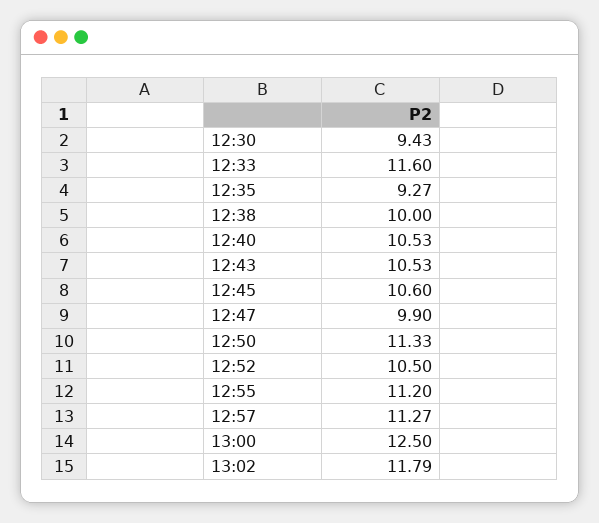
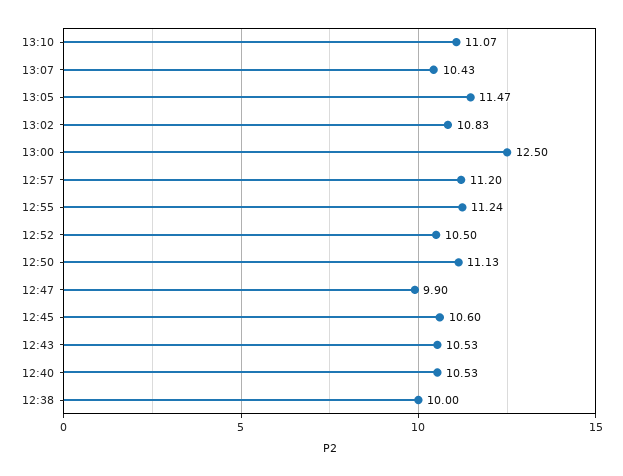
12:30: 9.43 -> none
12:33: 11.6 -> none
12:35: 9.27 -> none
12:50: 11.33 -> 11.13
12:55: 11.2 -> 11.24
12:57: 11.27 -> 11.2
13:02: 11.79 -> 10.83
13:10: none -> 11.07
13:07: none -> 10.43
13:05: none -> 11.47

